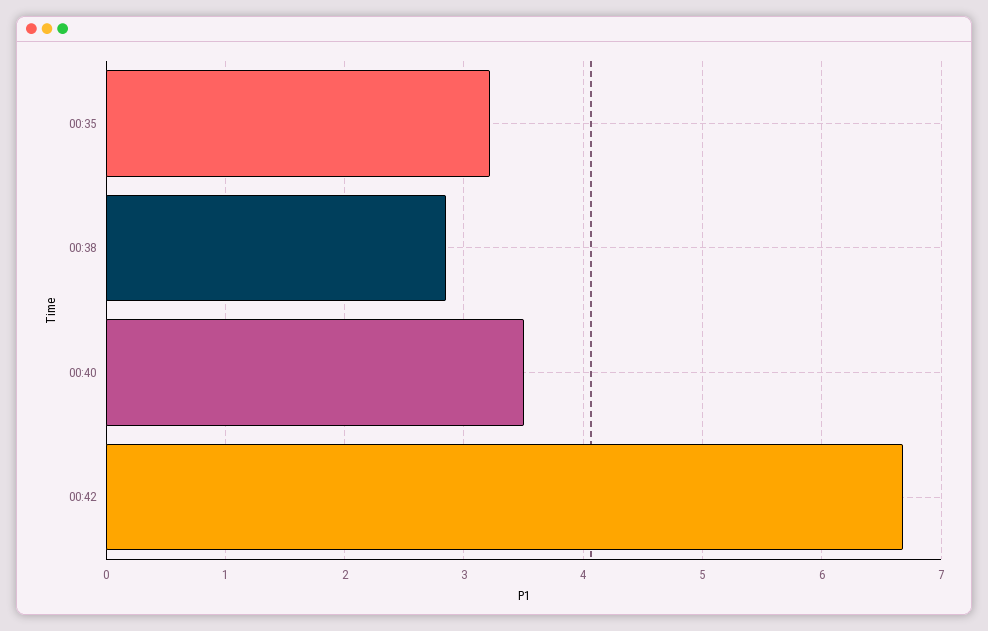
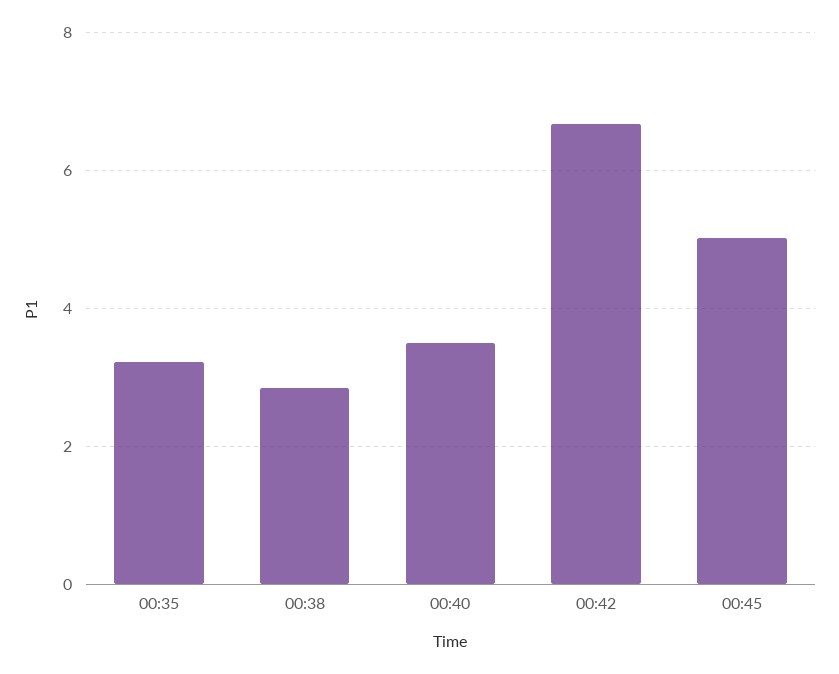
00:45: none -> 5

